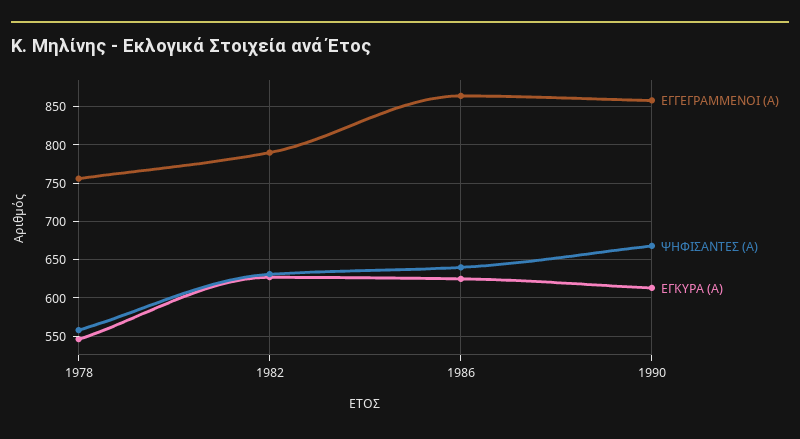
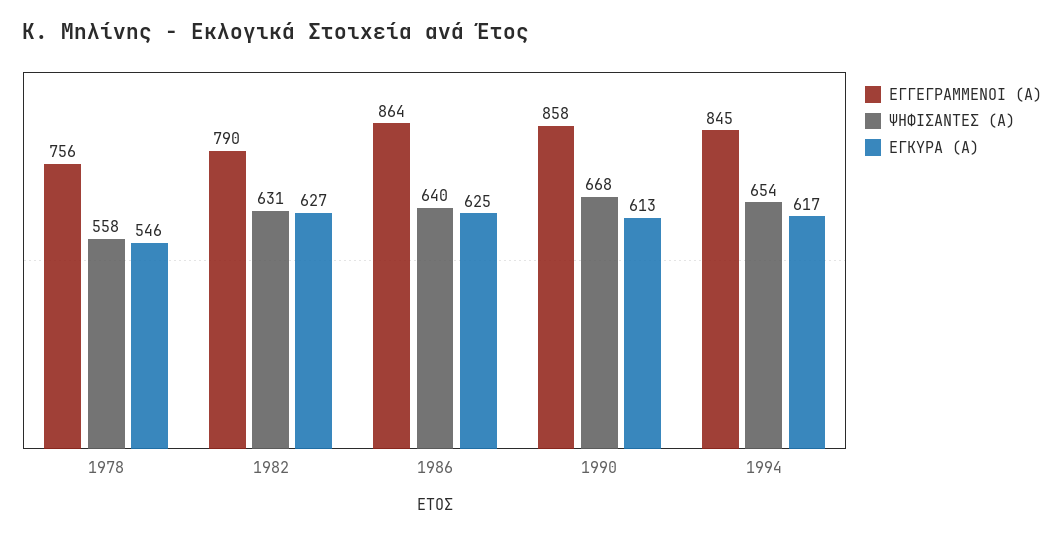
ΕΓΓΕΓΡΑΜΜΕΝΟΙ (Α), 1994: none -> 845
ΨΗΦΙΣΑΝΤΕΣ (Α), 1994: none -> 654
ΕΓΚΥΡΑ (Α), 1994: none -> 617

